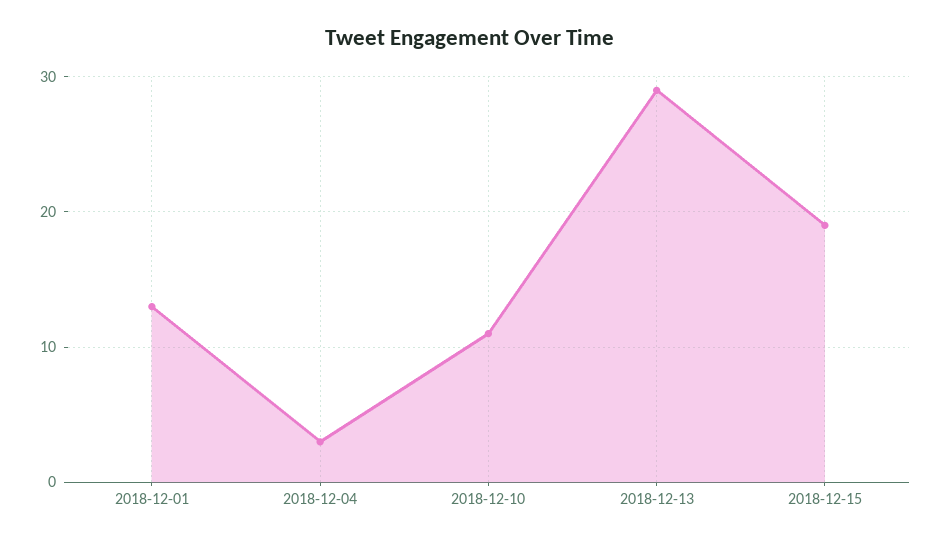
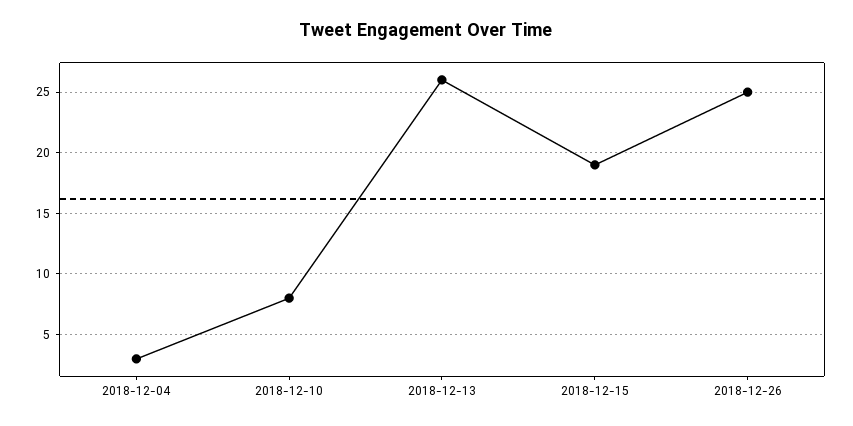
2018-12-01: 13 -> none
2018-12-10: 11 -> 8
2018-12-13: 29 -> 26
2018-12-26: none -> 25

